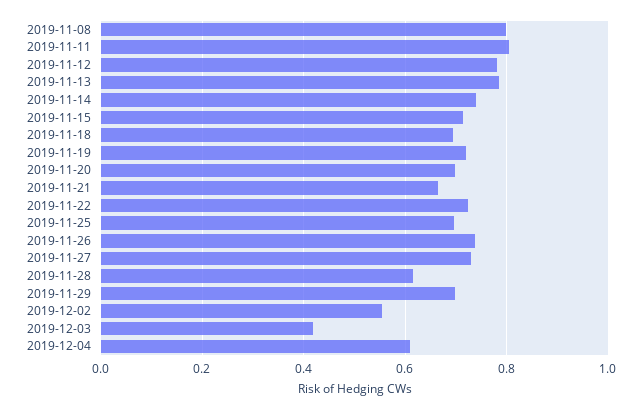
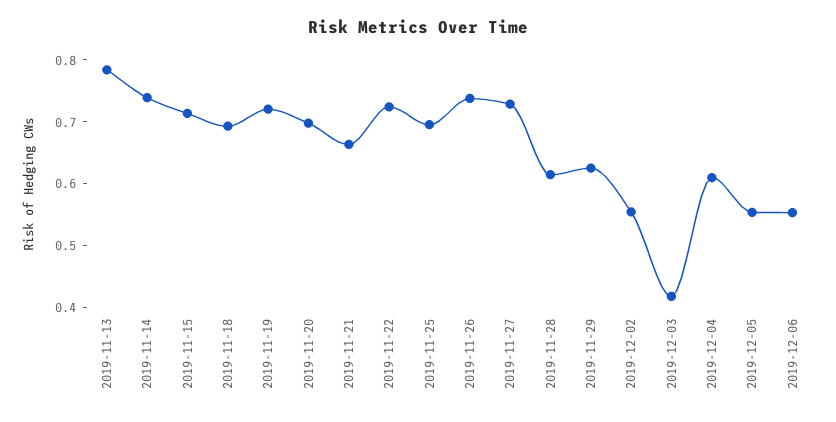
2019-11-08: 0.8 -> none
2019-11-11: 0.8 -> none
2019-11-12: 0.78 -> none
2019-11-29: 0.7 -> 0.62
2019-12-05: none -> 0.56
2019-12-06: none -> 0.56

